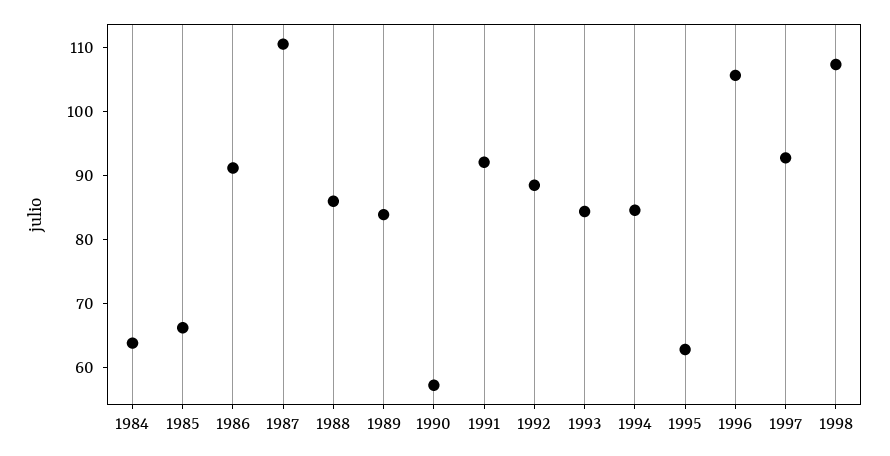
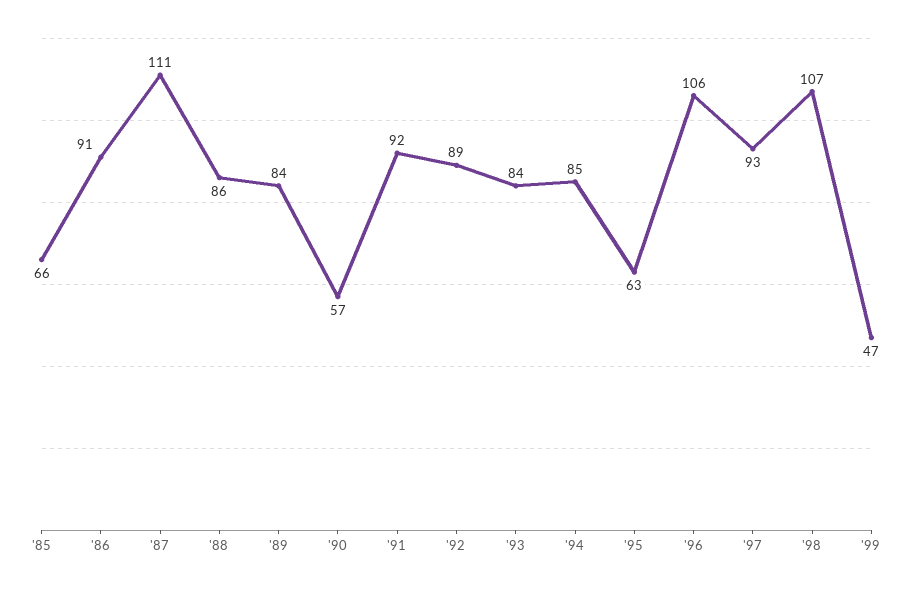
1984: 64 -> none
'99: none -> 47

